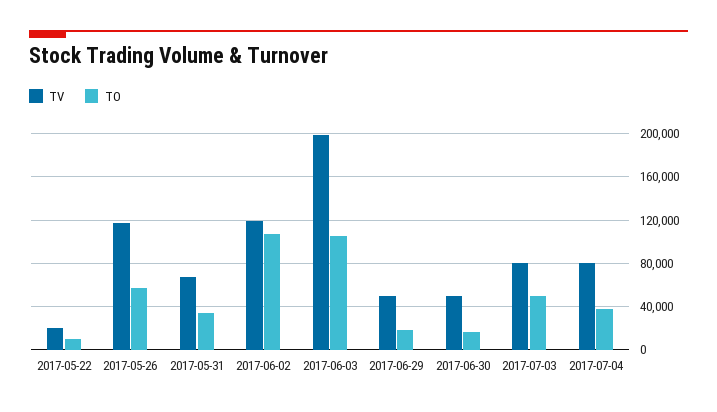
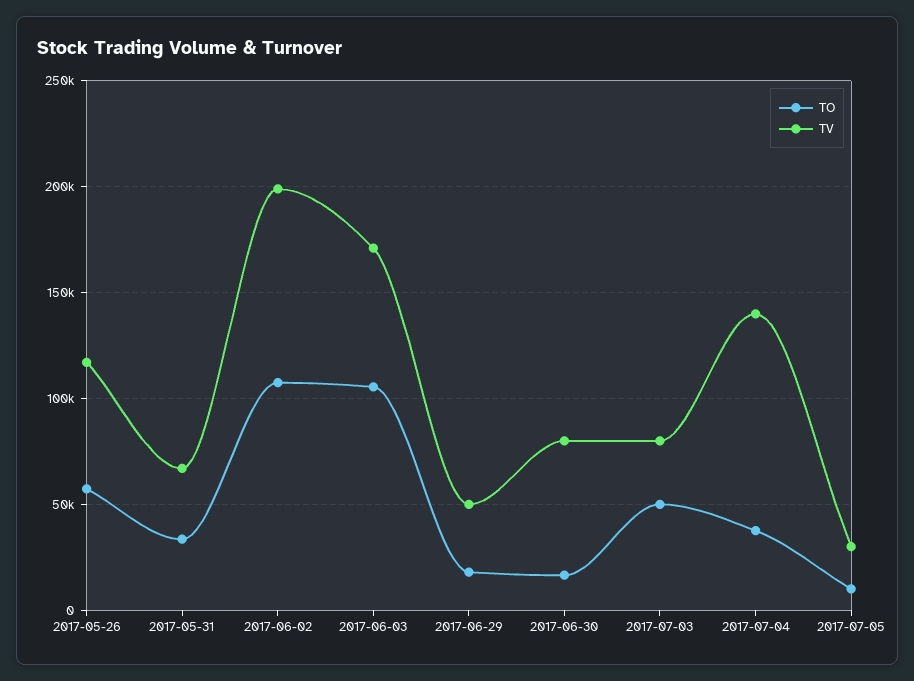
TV, 2017-05-22: 20000 -> none
TO, 2017-05-22: 10000 -> none
TV, 2017-06-02: 120000 -> 200000
TV, 2017-06-03: 200000 -> 170000
TV, 2017-06-30: 50000 -> 80000
TV, 2017-07-04: 80000 -> 140000
TO, 2017-07-05: none -> 10000
TV, 2017-07-05: none -> 30000

